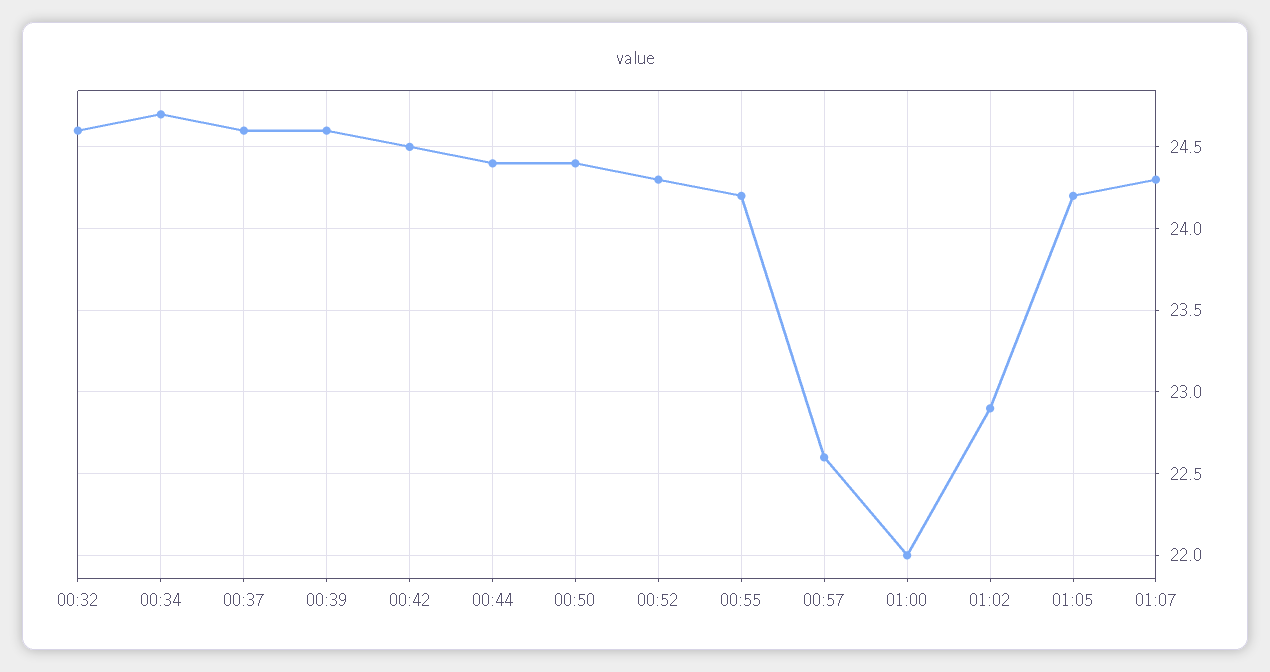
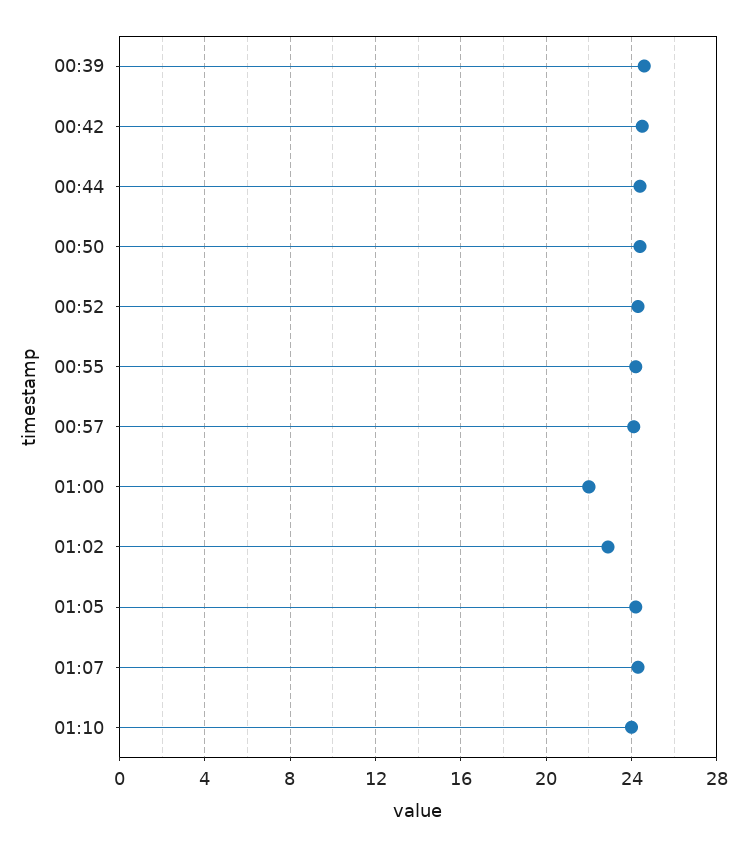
00:32: 24.6 -> none
00:34: 24.7 -> none
00:37: 24.6 -> none
00:57: 22.6 -> 24
01:10: none -> 24

